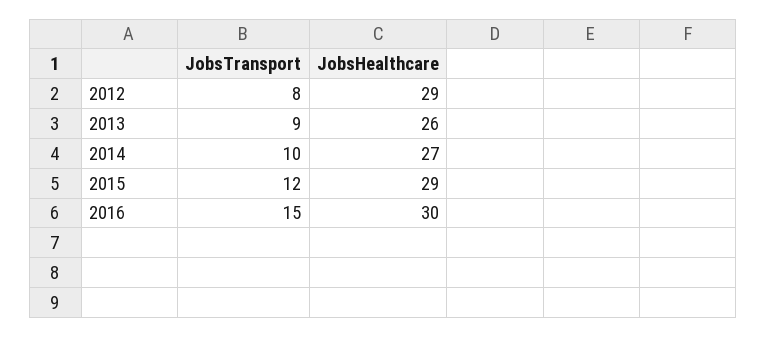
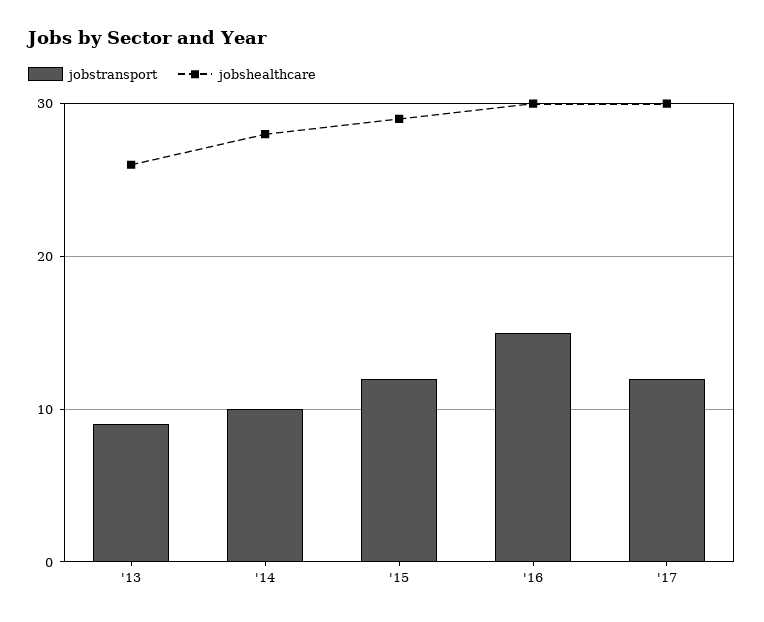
JobsTransport, 2012: 8 -> none
JobsHealthcare, 2012: 29 -> none
JobsHealthcare, 2014: 27 -> 28
JobsTransport, '17: none -> 12
JobsHealthcare, '17: none -> 30

